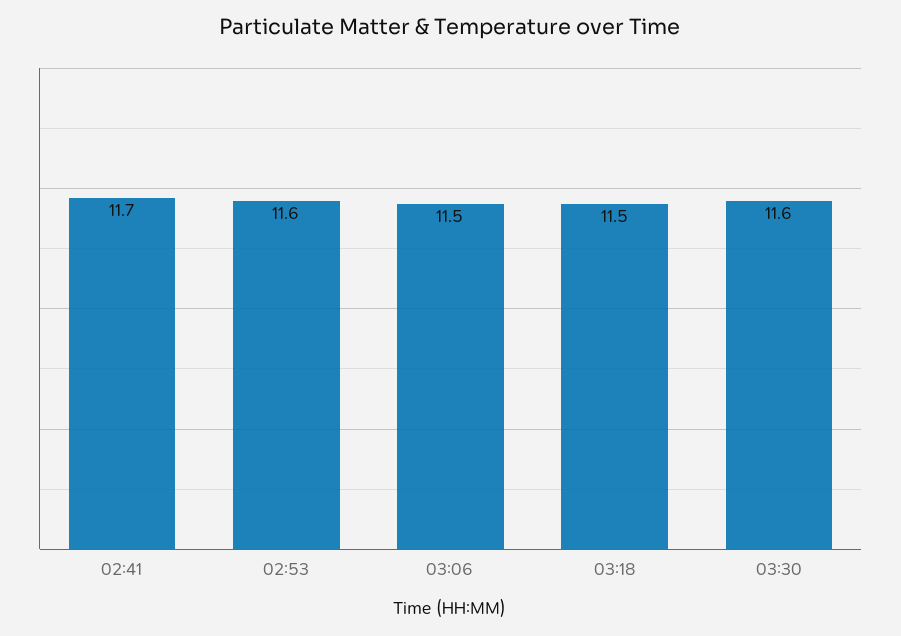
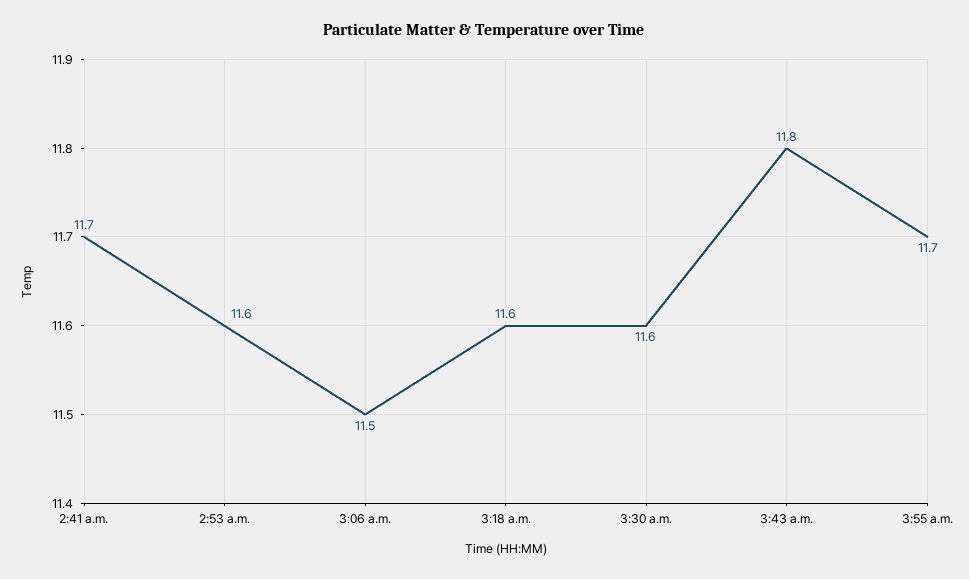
03:18: 11.5 -> 11.6
3:43 a.m.: none -> 11.8
3:55 a.m.: none -> 11.7

